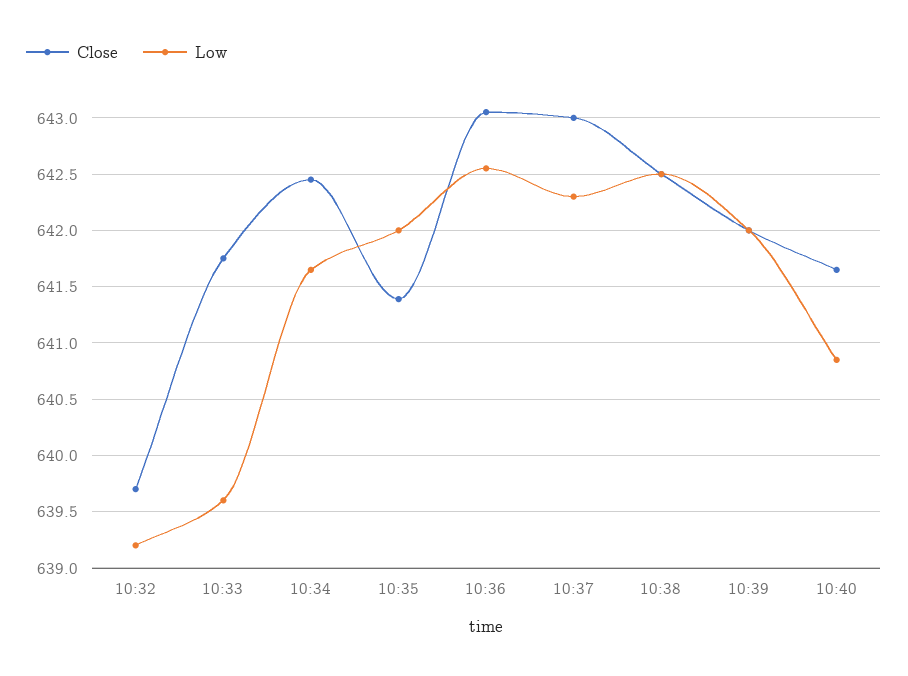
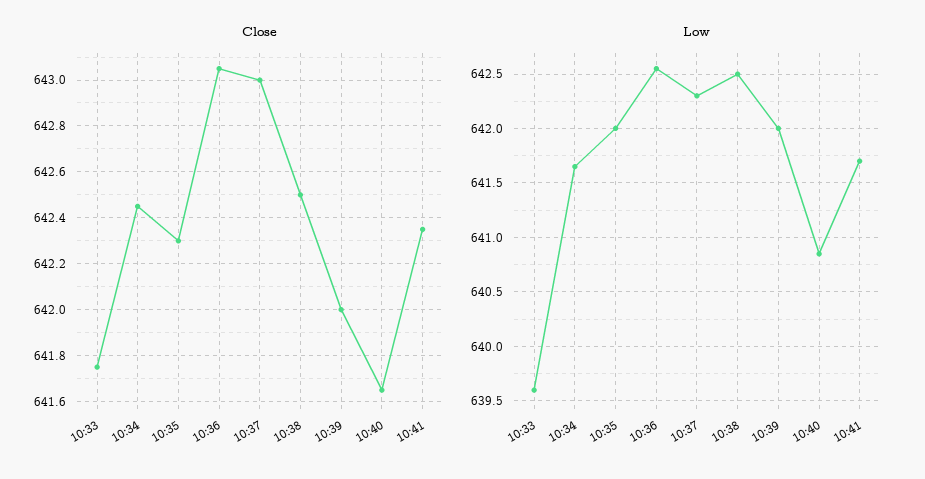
Close, 10:32: 639.7 -> none
Low, 10:32: 639.2 -> none
Close, 10:35: 641.4 -> 642.3
Close, 10:41: none -> 642.35
Low, 10:41: none -> 641.7

